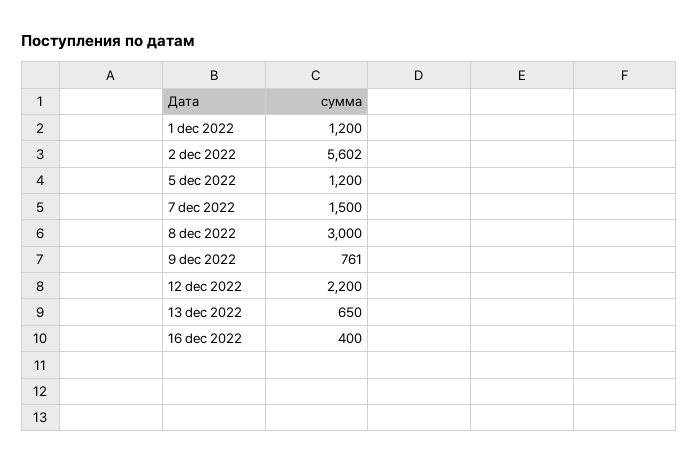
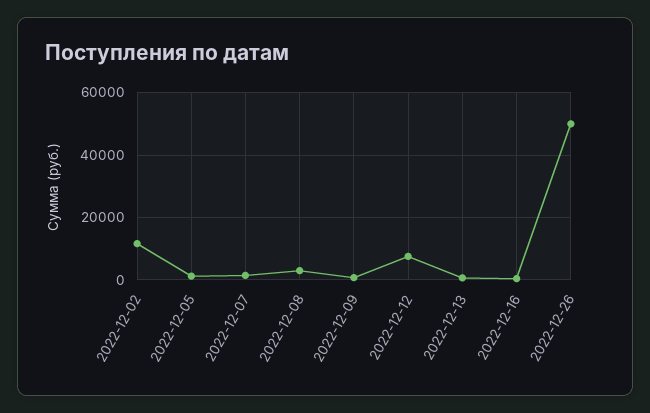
1 dec 2022: 1200 -> none
2 dec 2022: 5602 -> 12000
12 dec 2022: 2200 -> 8000
2022-12-26: none -> 50000

